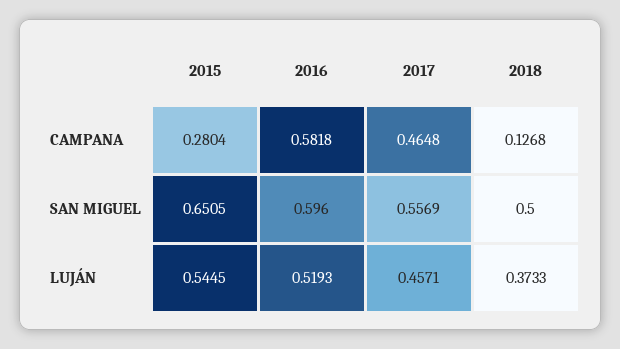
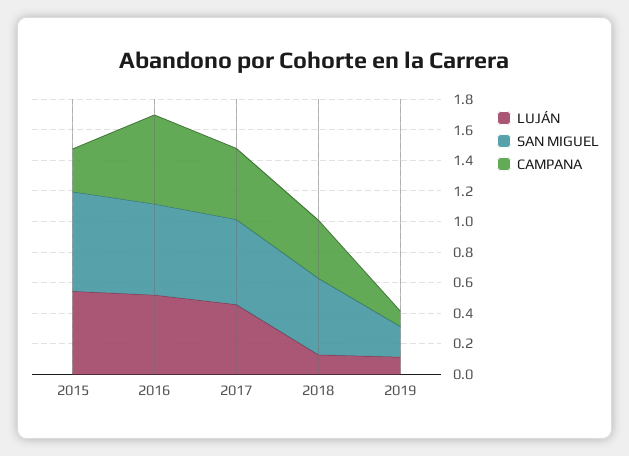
CAMPANA, 2018: 0.1268 -> 0.4
LUJÁN, 2018: 0.3733 -> 0.1
LUJÁN, 2019: none -> 0.1
SAN MIGUEL, 2019: none -> 0.2
CAMPANA, 2019: none -> 0.1

